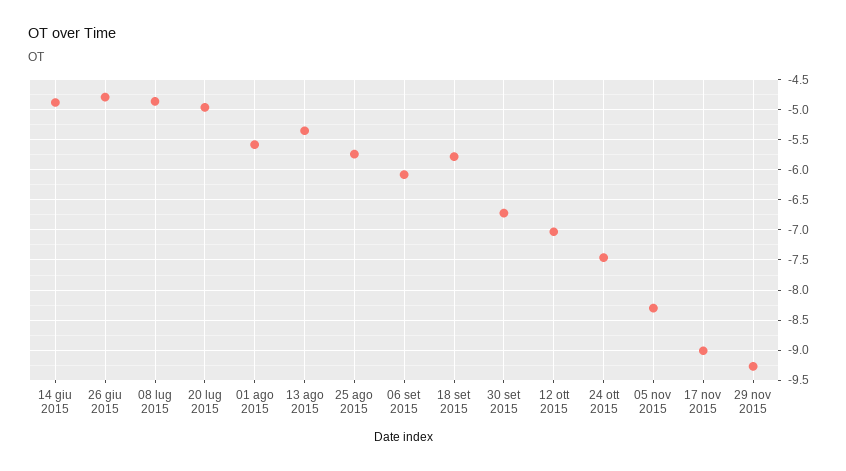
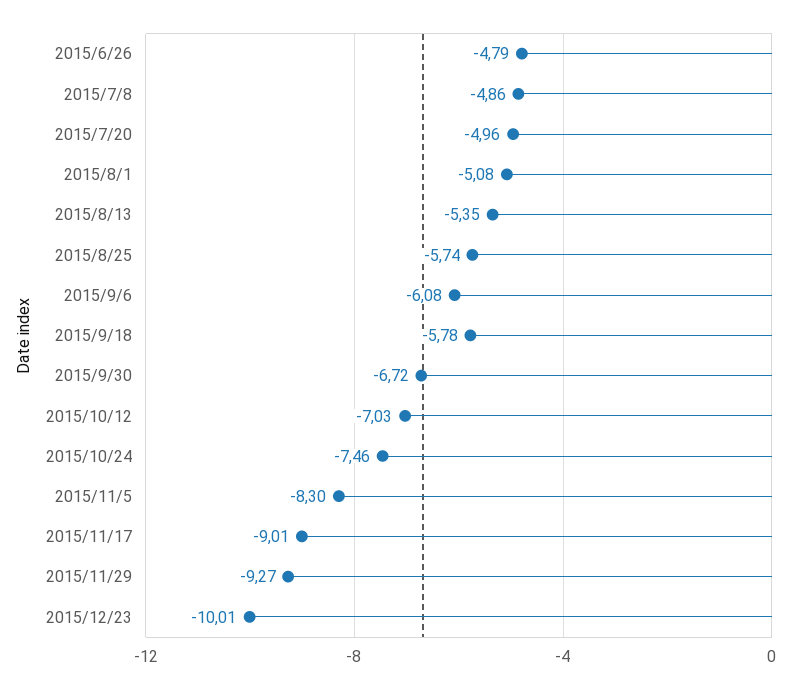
14 giu 2015: -4.9 -> none
01 ago 2015: -5.6 -> -5.08
2015/12/23: none -> -10.01

